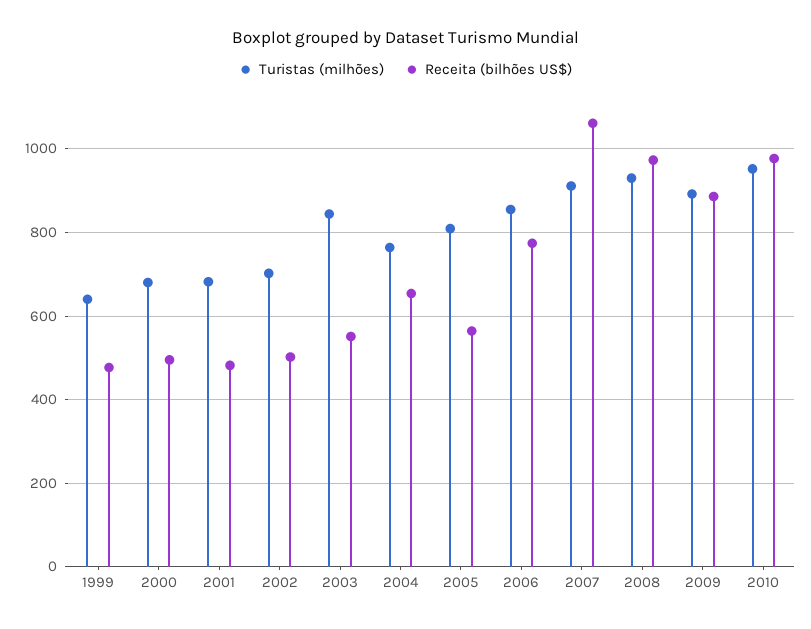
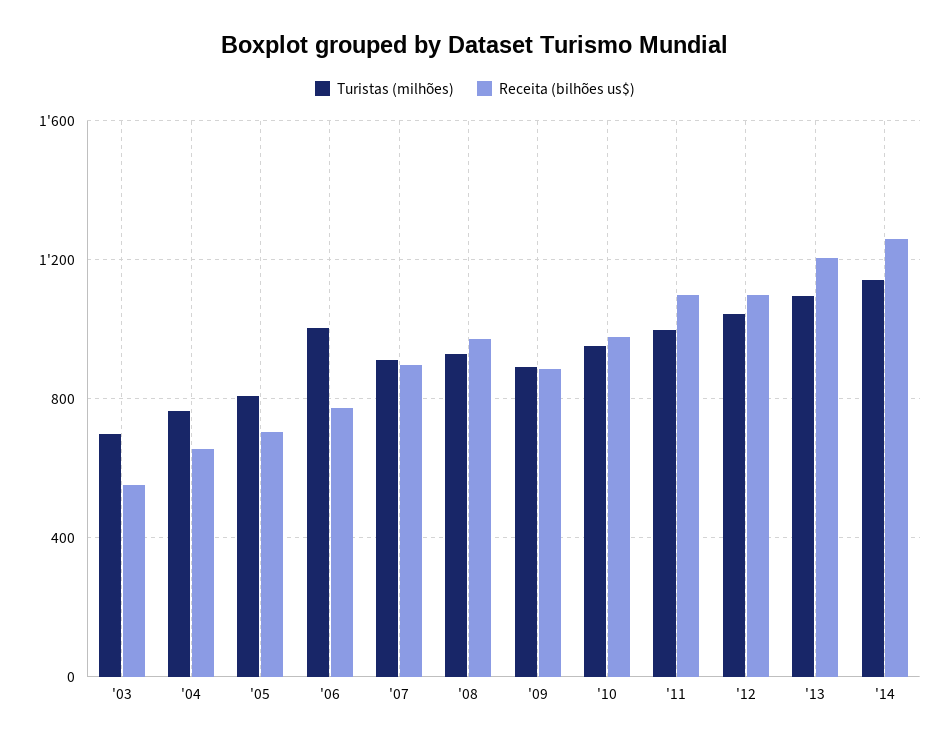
Turistas (milhões), 1999: 640 -> none
Receita (bilhões US$), 1999: 480 -> none
Turistas (milhões), 2000: 680 -> none
Receita (bilhões US$), 2000: 500 -> none
Turistas (milhões), 2001: 680 -> none
Receita (bilhões US$), 2001: 480 -> none
Turistas (milhões), 2002: 700 -> none
Receita (bilhões US$), 2002: 500 -> none
Turistas (milhões), 2003: 840 -> 700
Receita (bilhões US$), 2005: 560 -> 700
Turistas (milhões), 2006: 860 -> 1000
Receita (bilhões US$), 2007: 1060 -> 900
Turistas (milhões), '11: none -> 1000
Receita (bilhões US$), '11: none -> 1100
Turistas (milhões), '12: none -> 1050
Receita (bilhões US$), '12: none -> 1100
Turistas (milhões), '13: none -> 1100
Receita (bilhões US$), '13: none -> 1200
Turistas (milhões), '14: none -> 1150
Receita (bilhões US$), '14: none -> 1250

